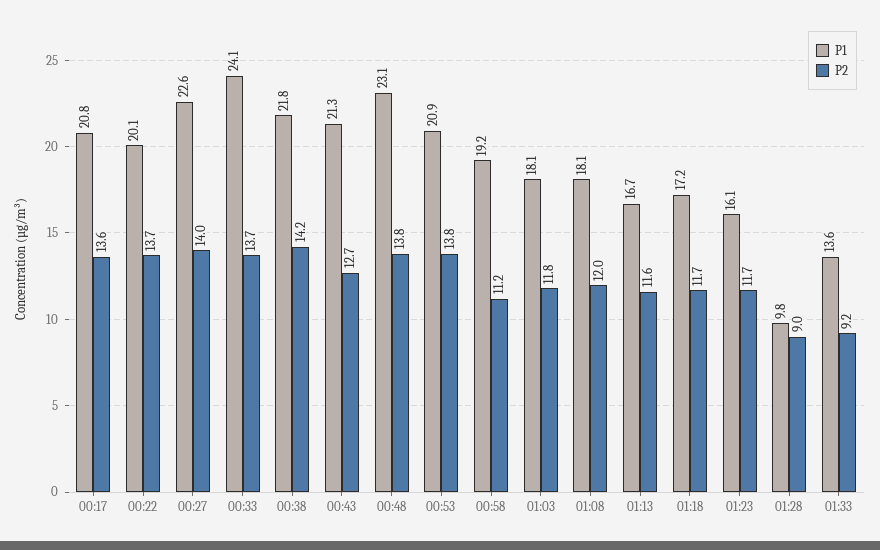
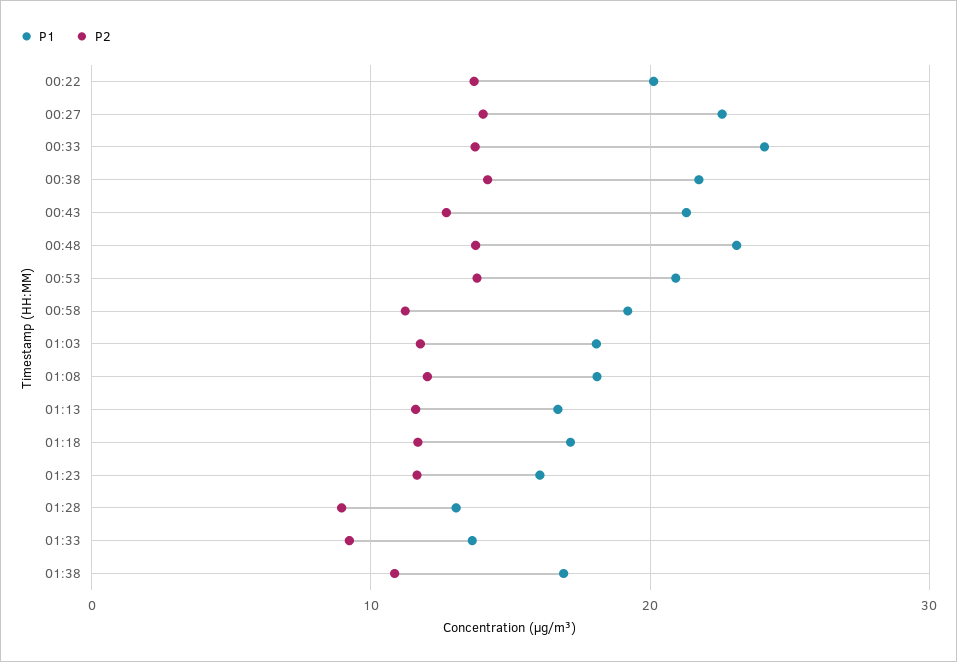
P1, 00:17: 20.8 -> none
P2, 00:17: 13.6 -> none
P1, 01:28: 9.8 -> 13
P1, 01:38: none -> 17
P2, 01:38: none -> 11

